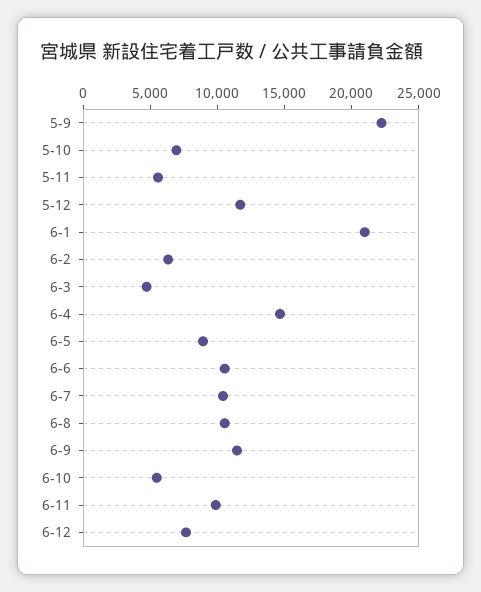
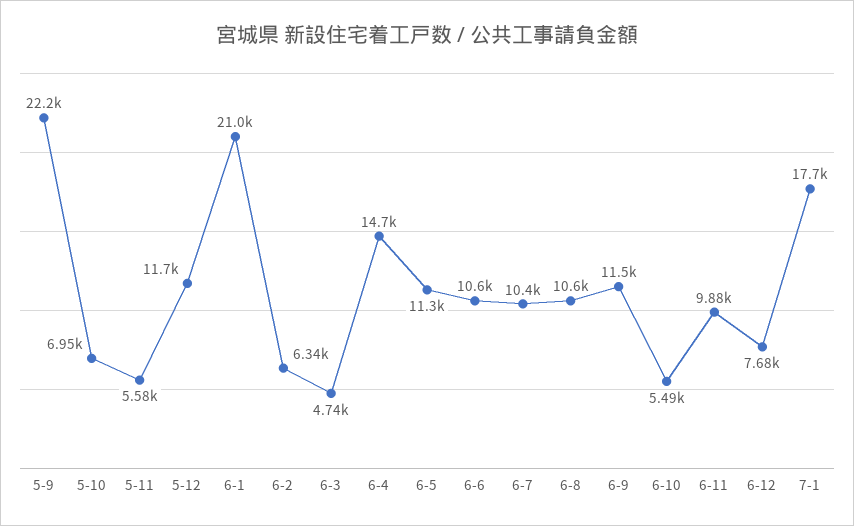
6-5: 9000 -> 11300
7-1: none -> 17700

